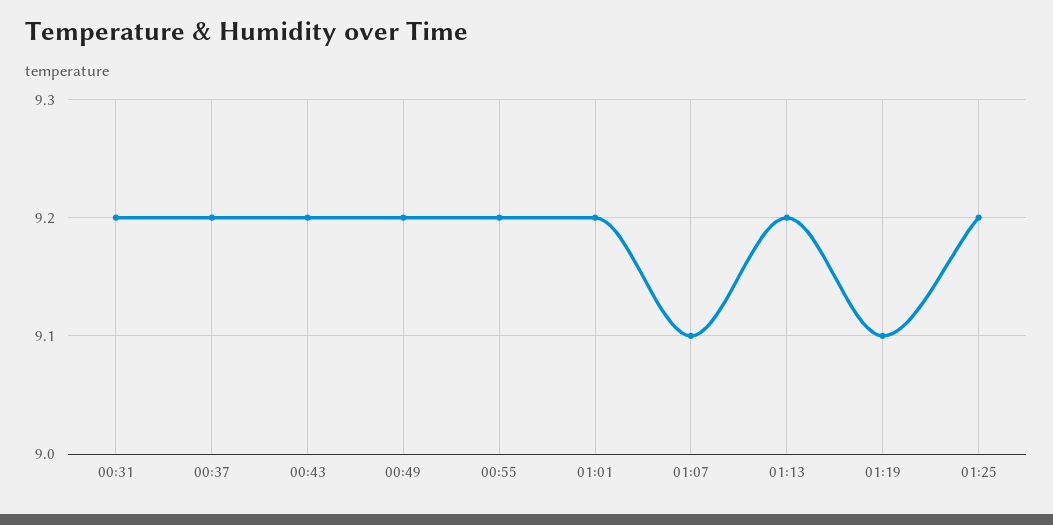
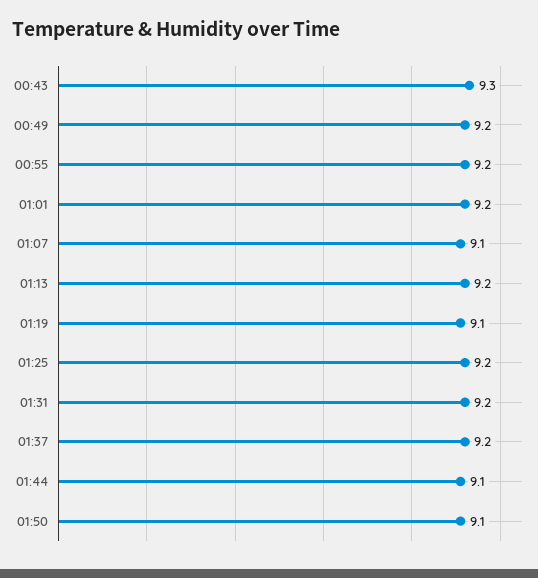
00:31: 9.2 -> none
00:37: 9.2 -> none
00:43: 9.2 -> 9.3
01:31: none -> 9.2
01:37: none -> 9.2
01:44: none -> 9.1
01:50: none -> 9.1

